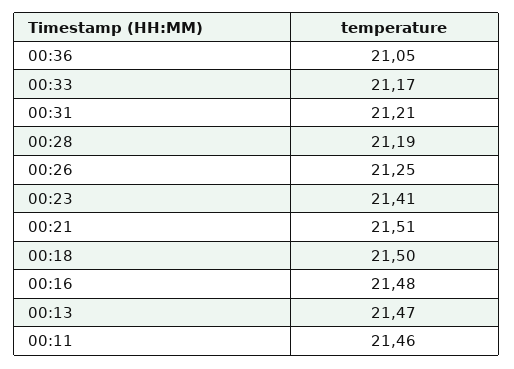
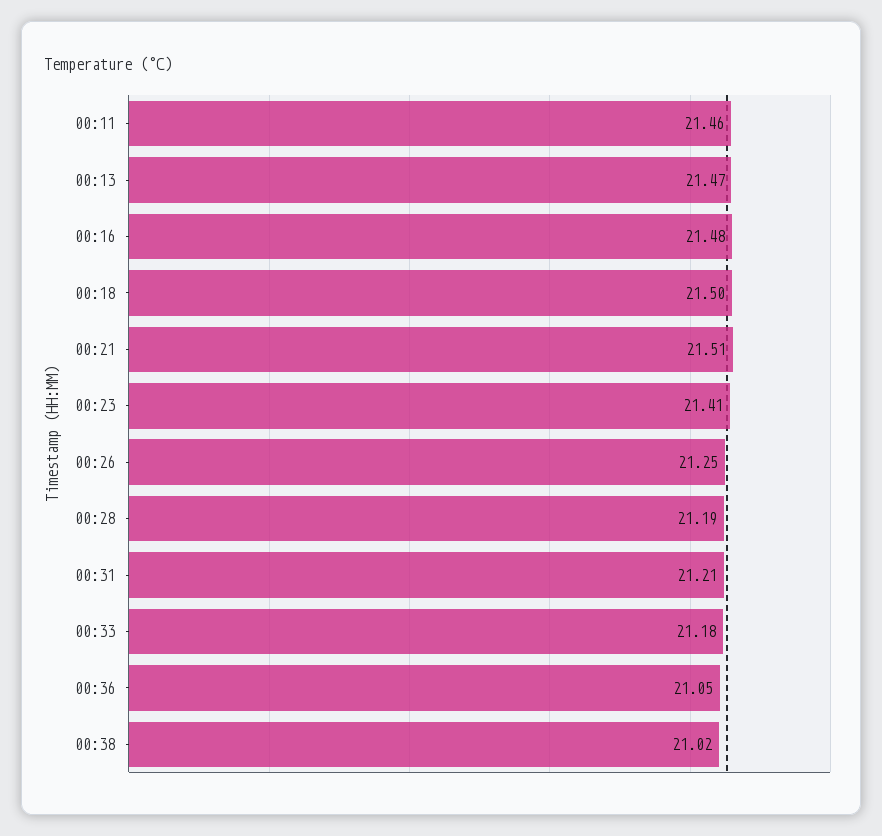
00:33: 21.17 -> 21.18
00:38: none -> 21.02

